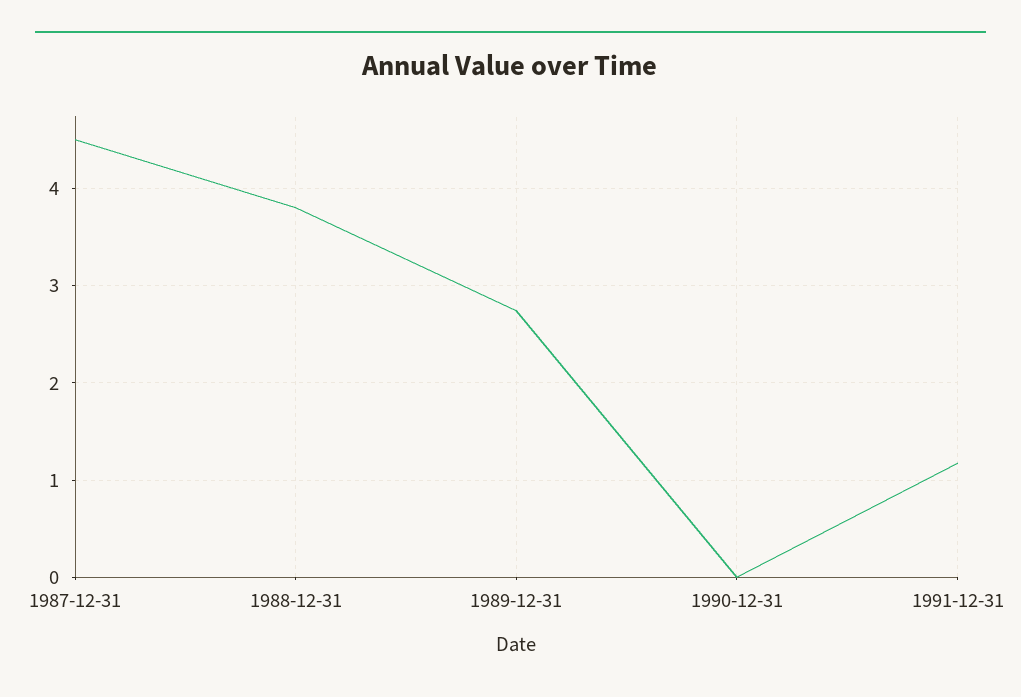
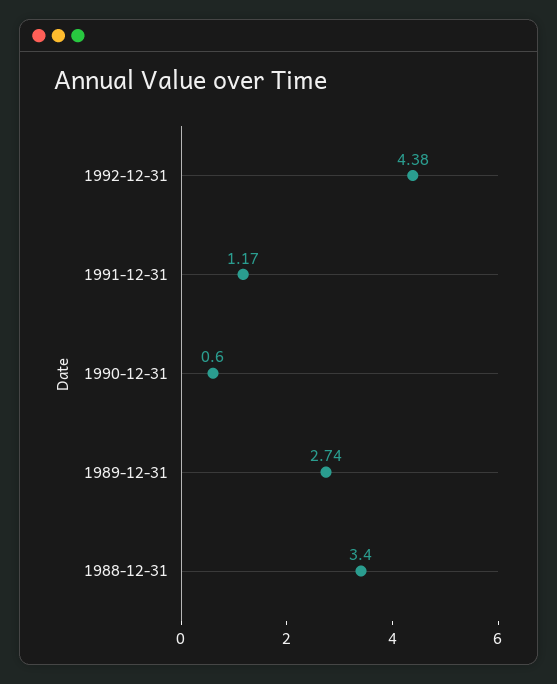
1987-12-31: 4.5 -> none
1988-12-31: 3.8 -> 3.4
1990-12-31: 0 -> 0.6
1992-12-31: none -> 4.38

